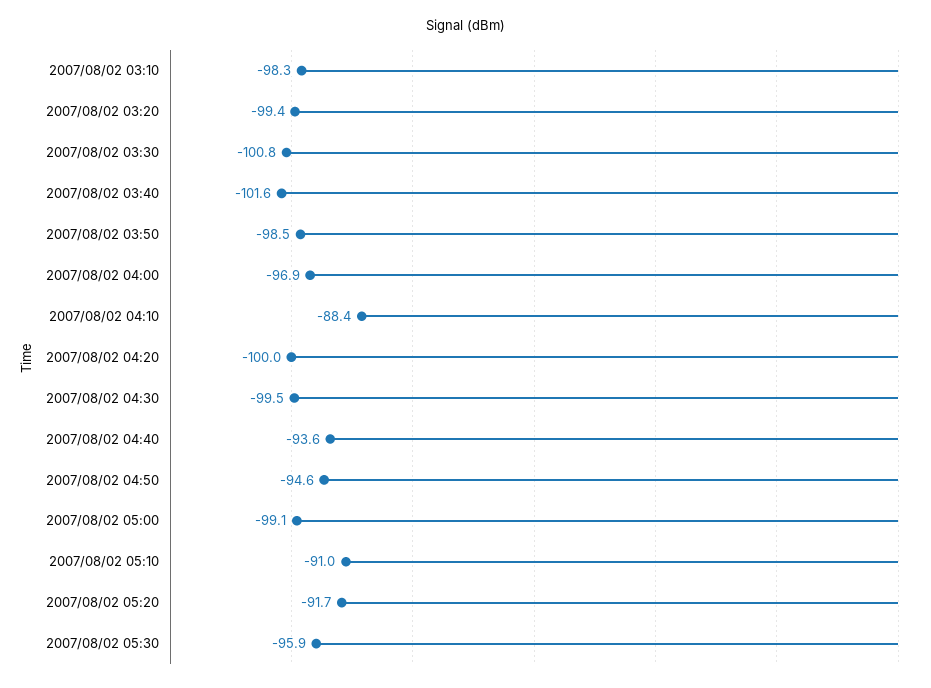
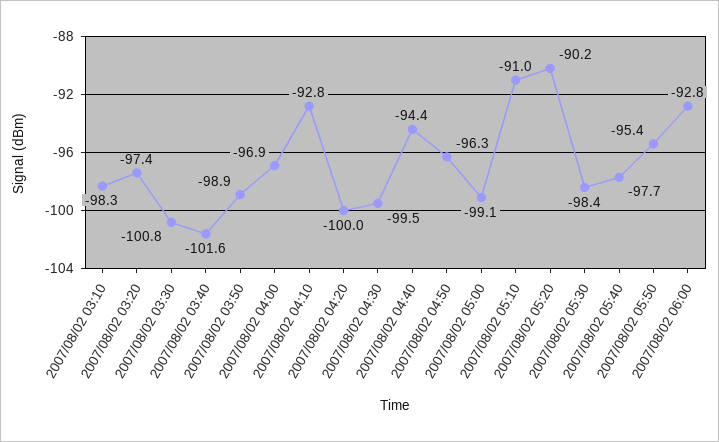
2007/08/02 03:20: -99.4 -> -97.4
2007/08/02 03:50: -98.5 -> -98.9
2007/08/02 04:10: -88.4 -> -92.8
2007/08/02 04:40: -93.6 -> -94.4
2007/08/02 04:50: -94.6 -> -96.3
2007/08/02 05:20: -91.7 -> -90.2
2007/08/02 05:30: -95.9 -> -98.4
2007/08/02 05:40: none -> -97.7
2007/08/02 05:50: none -> -95.4
2007/08/02 06:00: none -> -92.8

